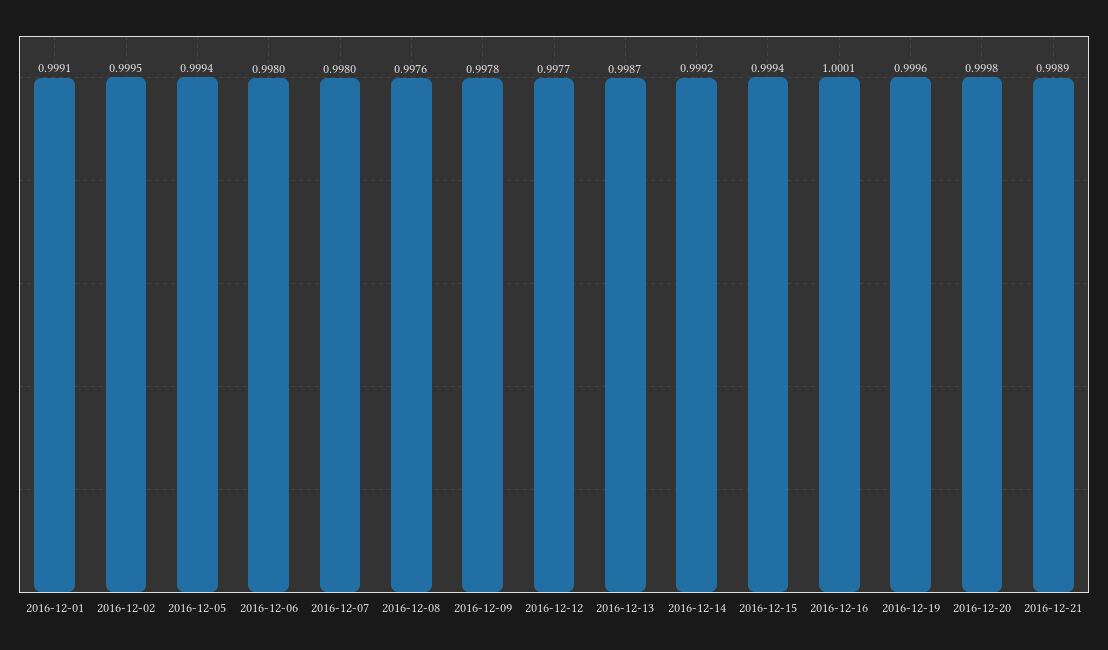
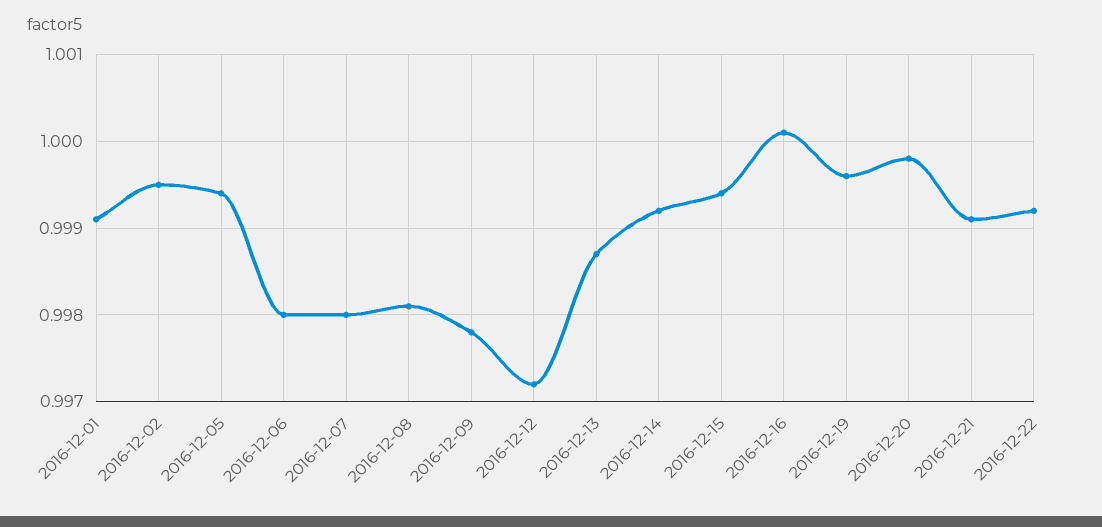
2016-12-08: 0.9976 -> 0.9981
2016-12-12: 0.9977 -> 0.9972
2016-12-21: 0.9989 -> 0.9991
2016-12-22: none -> 0.9992

